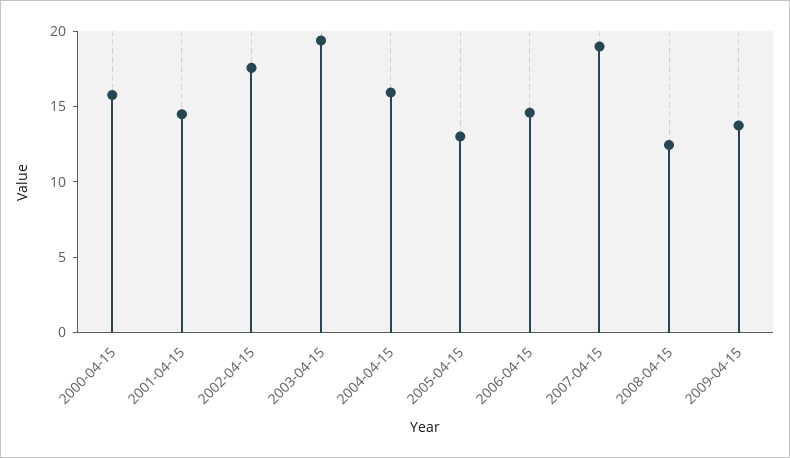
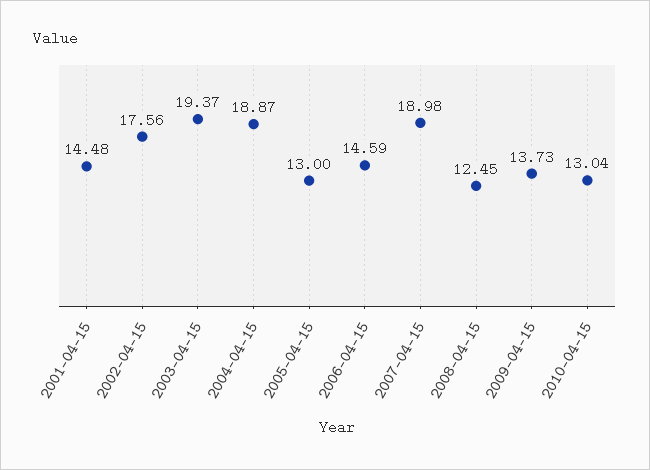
2000-04-15: 16 -> none
2004-04-15: 16 -> 18.87
2010-04-15: none -> 13.04

